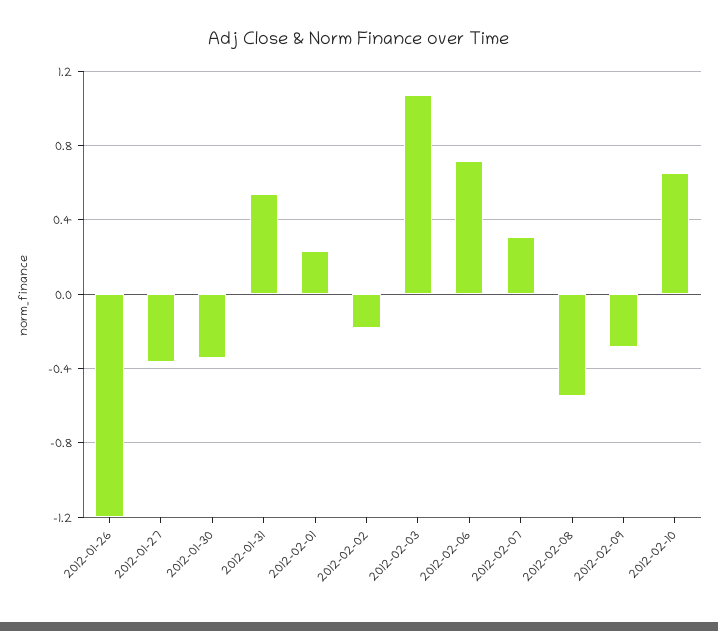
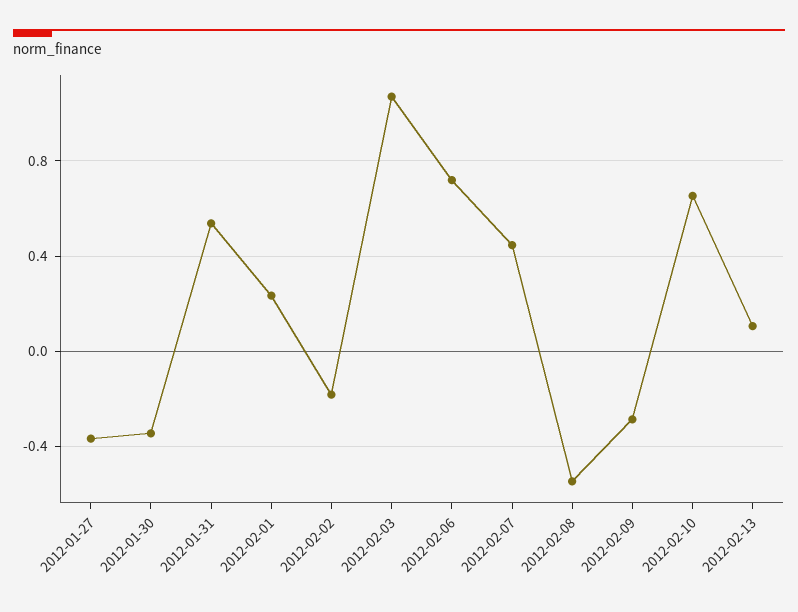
2012-01-26: -1.2 -> none
2012-02-07: 0.3 -> 0.45
2012-02-13: none -> 0.1

